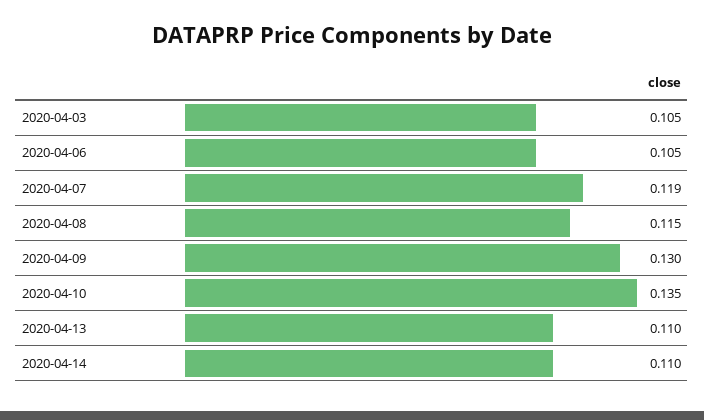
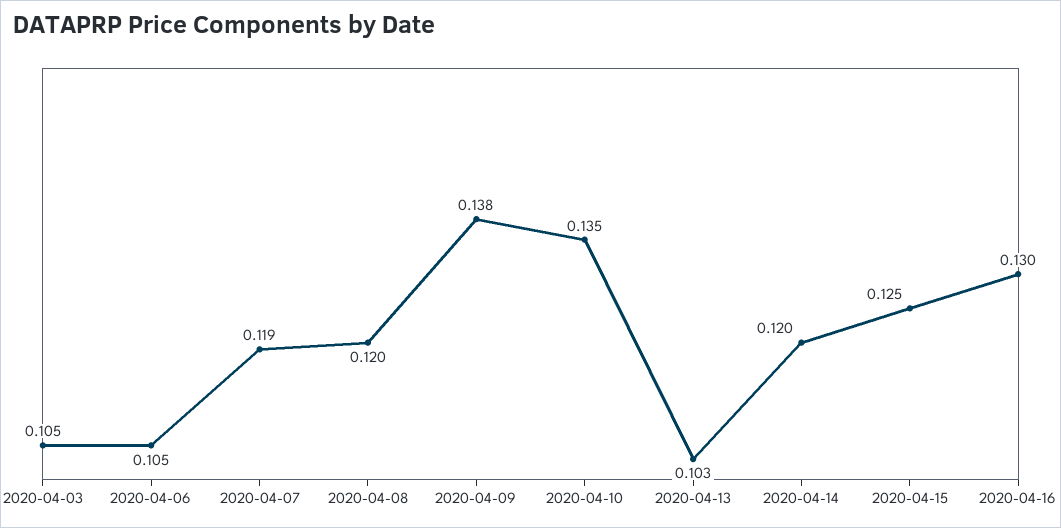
2020-04-08: 0.115 -> 0.12
2020-04-09: 0.13 -> 0.138
2020-04-13: 0.11 -> 0.103
2020-04-14: 0.11 -> 0.12
2020-04-15: none -> 0.125
2020-04-16: none -> 0.13

